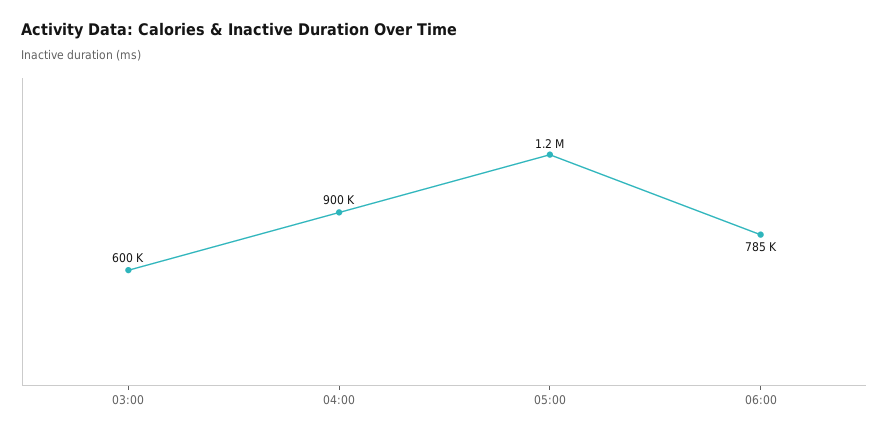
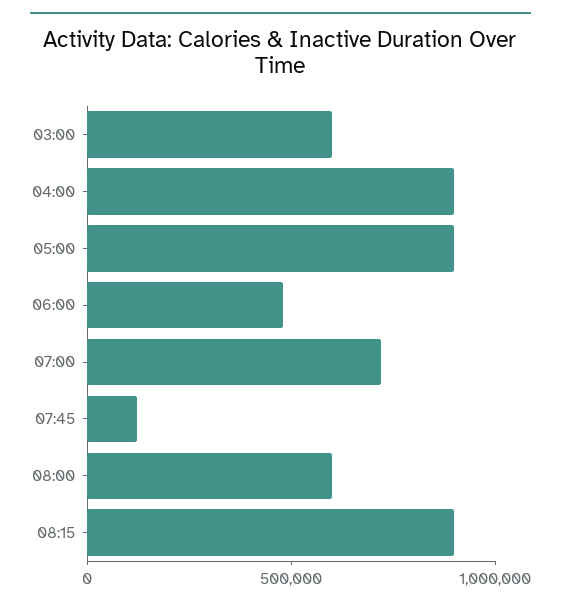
05:00: 1200000 -> 900000
06:00: 785000 -> 500000
07:00: none -> 700000
07:45: none -> 100000
08:00: none -> 600000
08:15: none -> 900000

